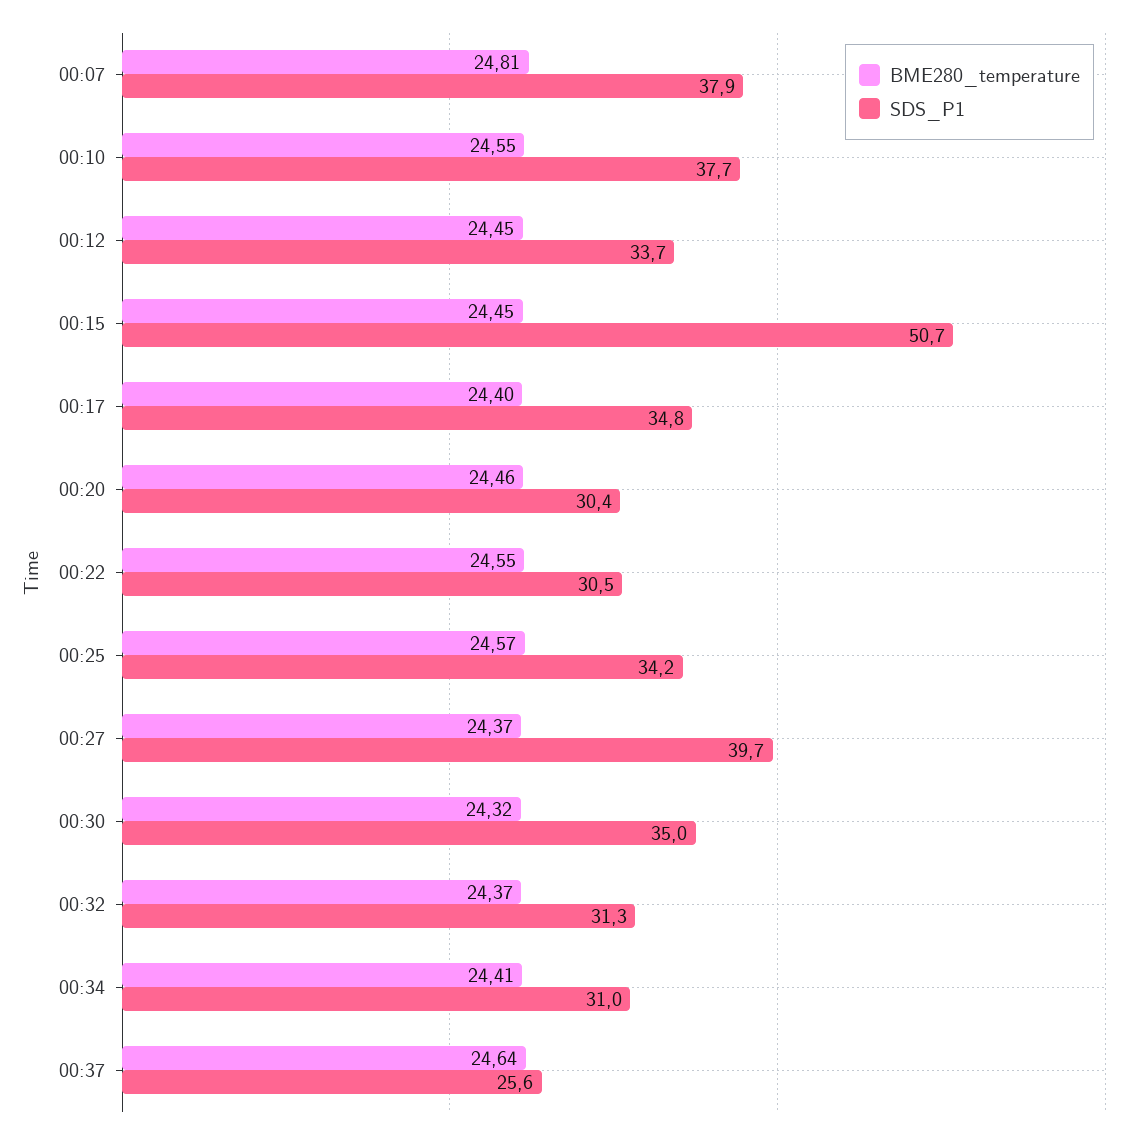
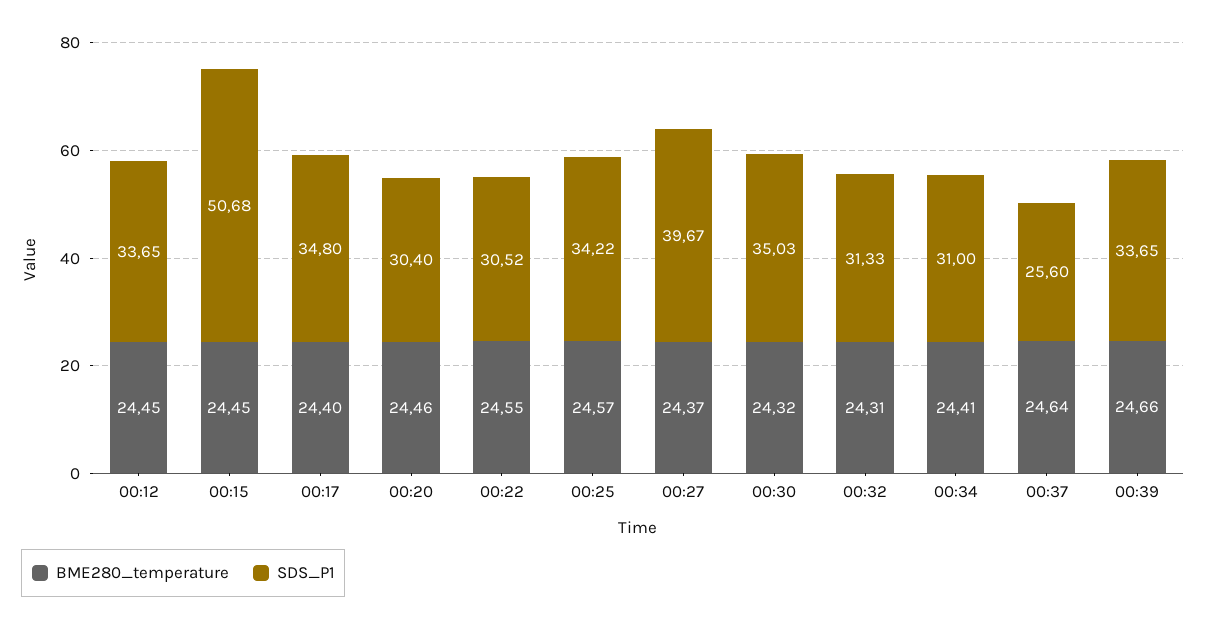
BME280_temperature, 00:07: 24.81 -> none
SDS_P1, 00:07: 37.9 -> none
BME280_temperature, 00:10: 24.55 -> none
SDS_P1, 00:10: 37.7 -> none
BME280_temperature, 00:32: 24.37 -> 24.31
BME280_temperature, 00:39: none -> 24.66
SDS_P1, 00:39: none -> 33.65

